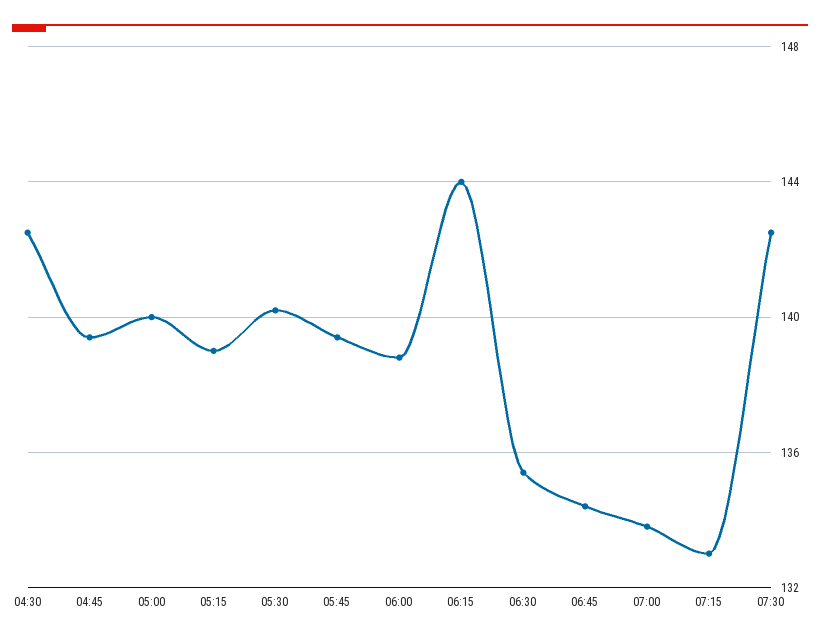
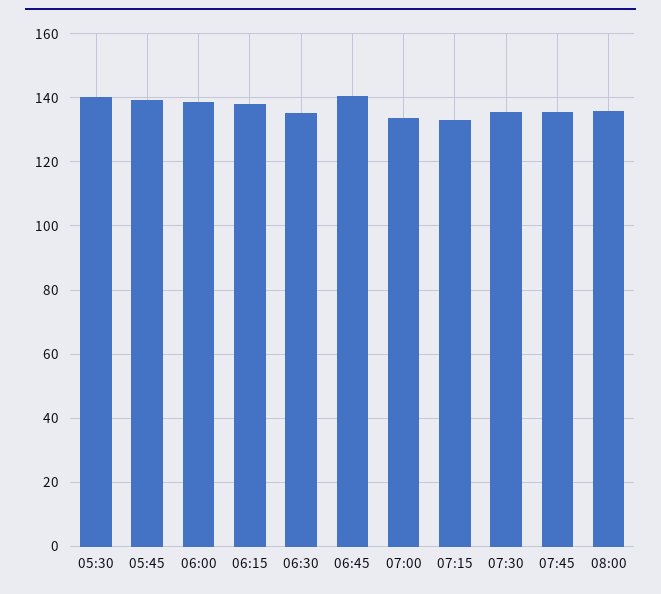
04:30: 142.5 -> none
04:45: 139.5 -> none
05:00: 140 -> none
05:15: 139 -> none
06:15: 144 -> 138
06:45: 134.5 -> 140
07:30: 142.5 -> 136
07:45: none -> 136
08:00: none -> 136

